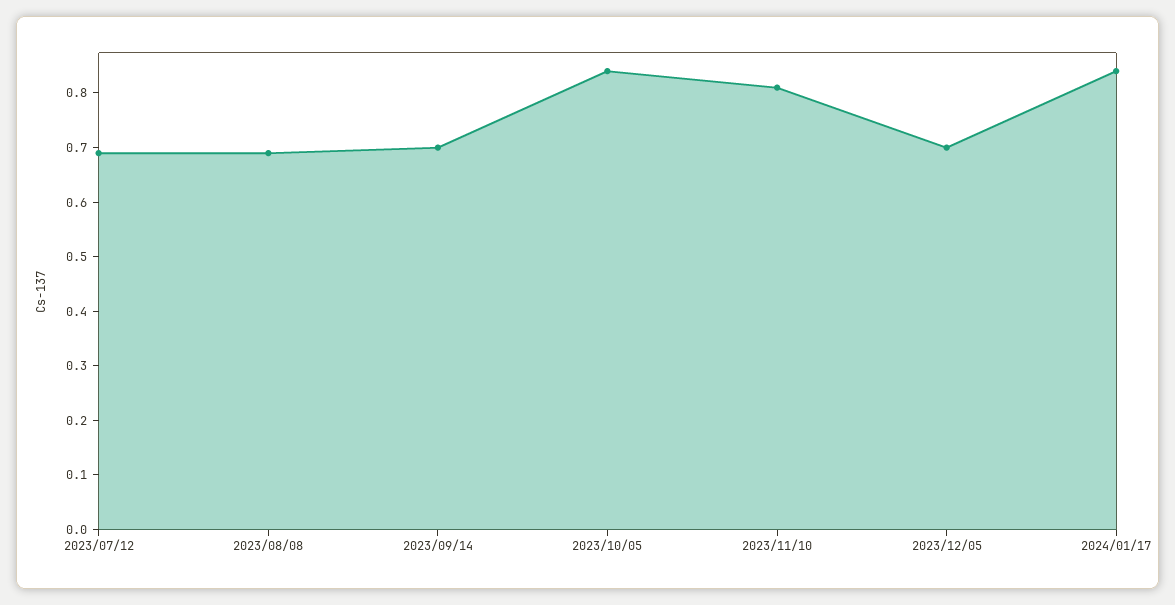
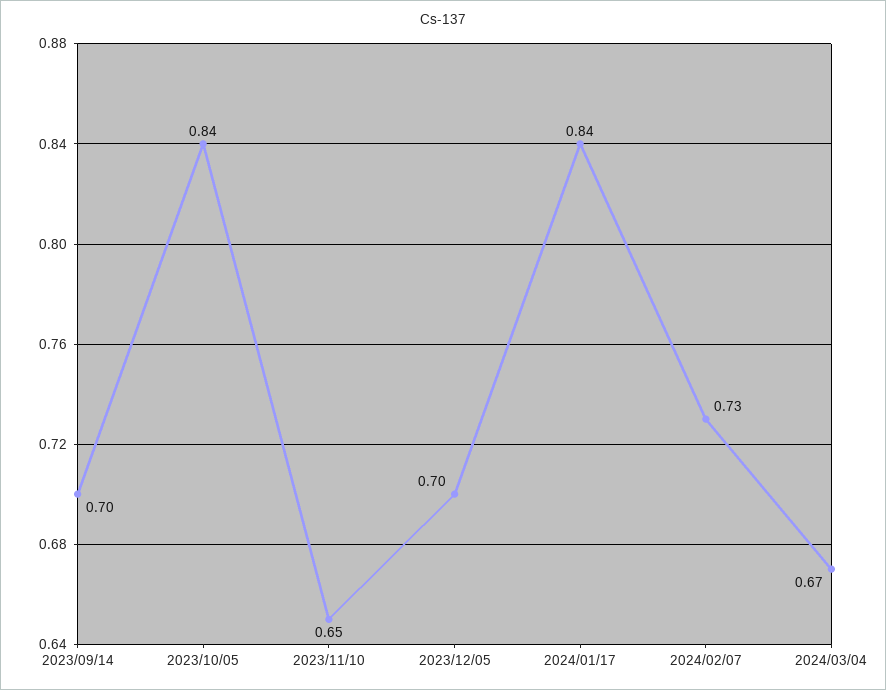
2023/07/12: 0.7 -> none
2023/08/08: 0.7 -> none
2023/11/10: 0.8 -> 0.65
2024/02/07: none -> 0.73
2024/03/04: none -> 0.67

